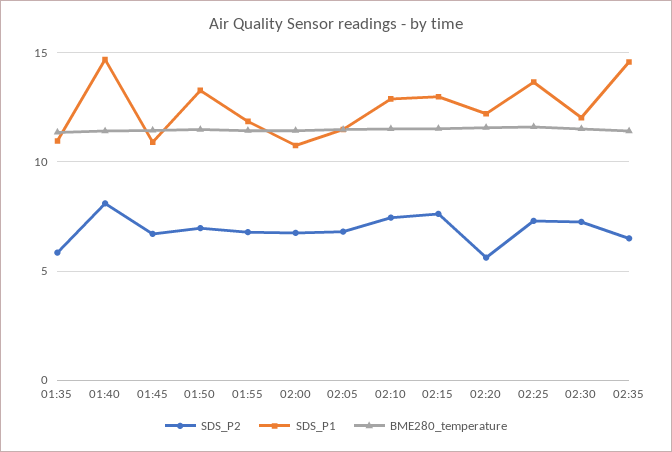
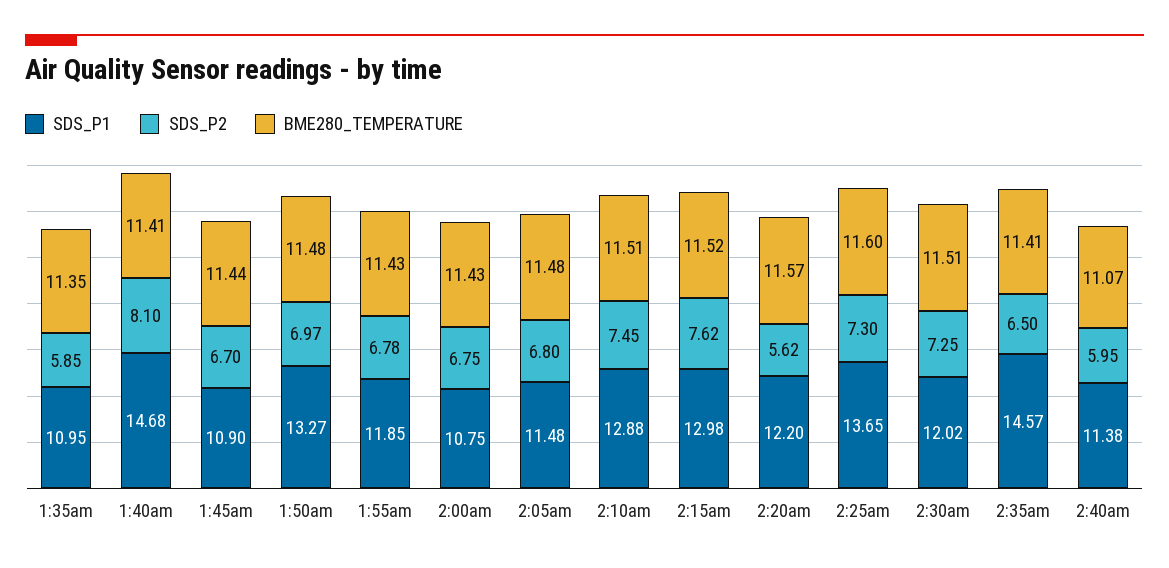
SDS_P1, 2:40am: none -> 11.38
SDS_P2, 2:40am: none -> 5.95
BME280_temperature, 2:40am: none -> 11.07

